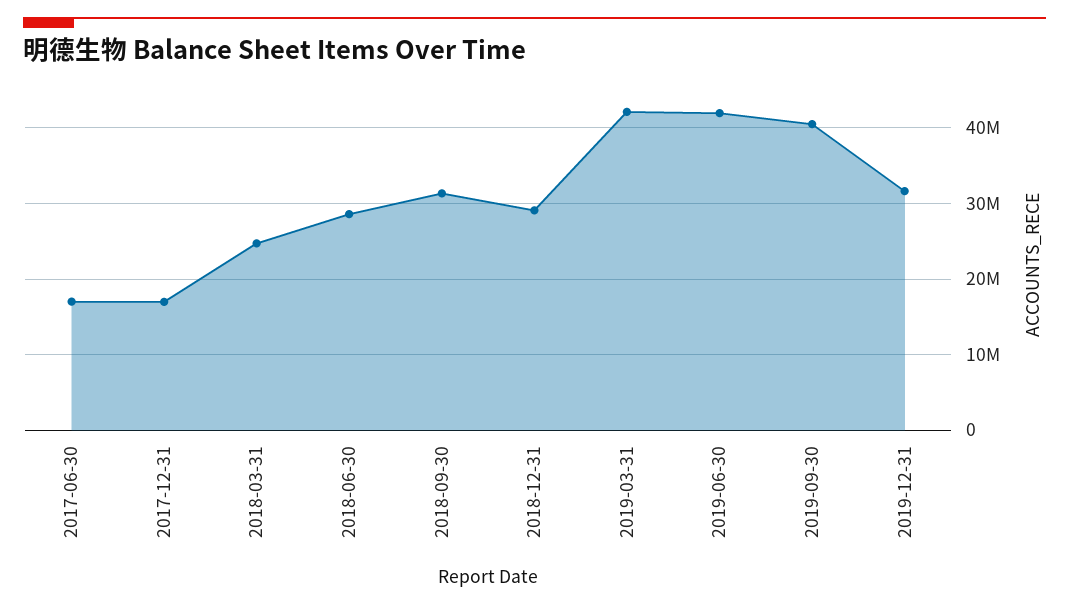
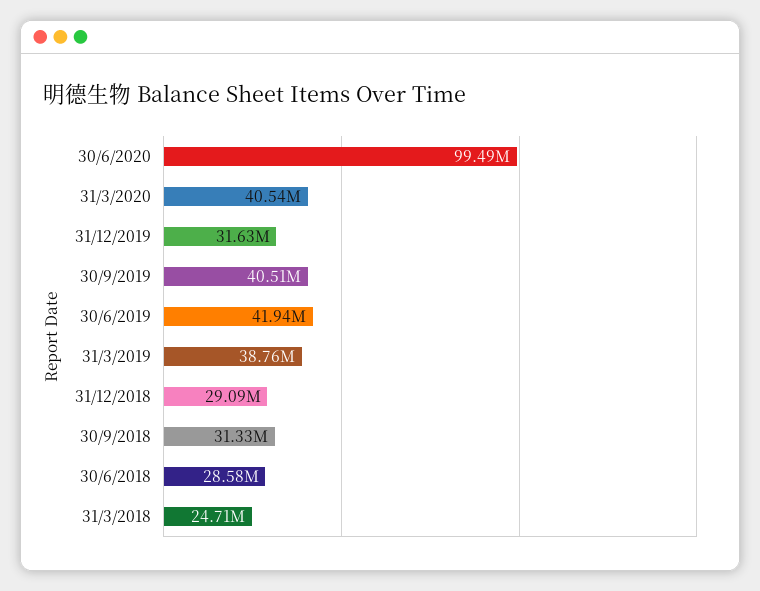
2017-06-30: 17000000 -> none
2017-12-31: 17000000 -> none
2019-03-31: 42000000 -> 38760000
30/6/2020: none -> 99490000
31/3/2020: none -> 40540000

